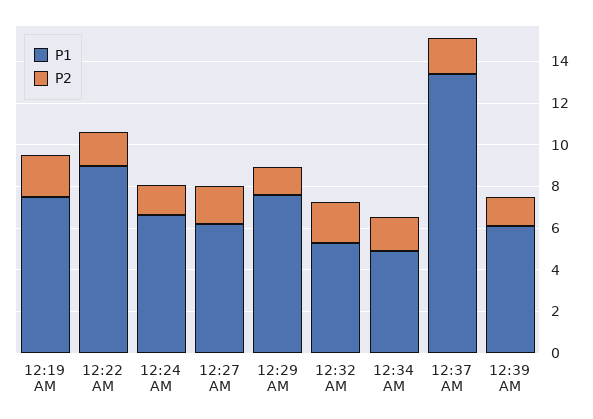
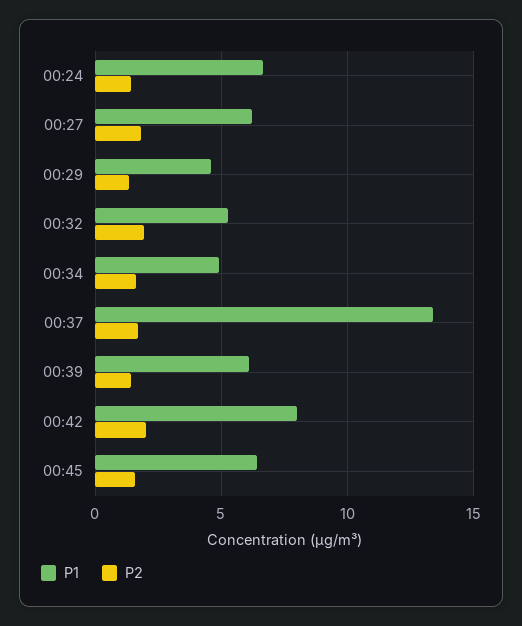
P1, 12:19 AM: 7.5 -> none
P2, 12:19 AM: 2 -> none
P1, 12:22 AM: 9 -> none
P2, 12:22 AM: 1.5 -> none
P1, 12:29 AM: 7.5 -> 4.5
P1, 00:42: none -> 8
P2, 00:42: none -> 2
P1, 00:45: none -> 6.5
P2, 00:45: none -> 1.5

